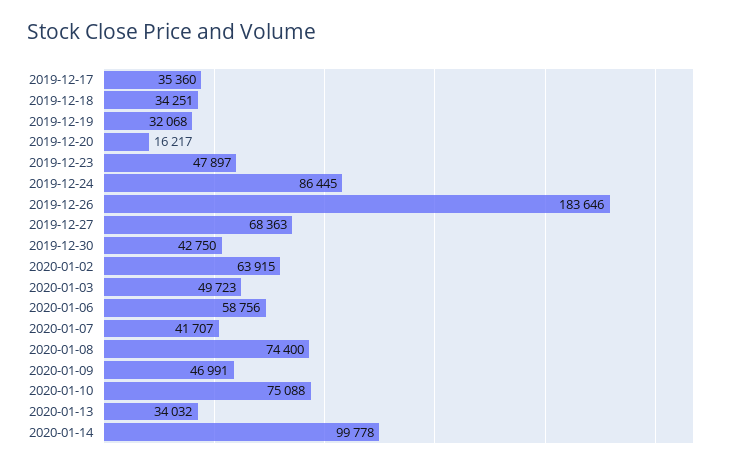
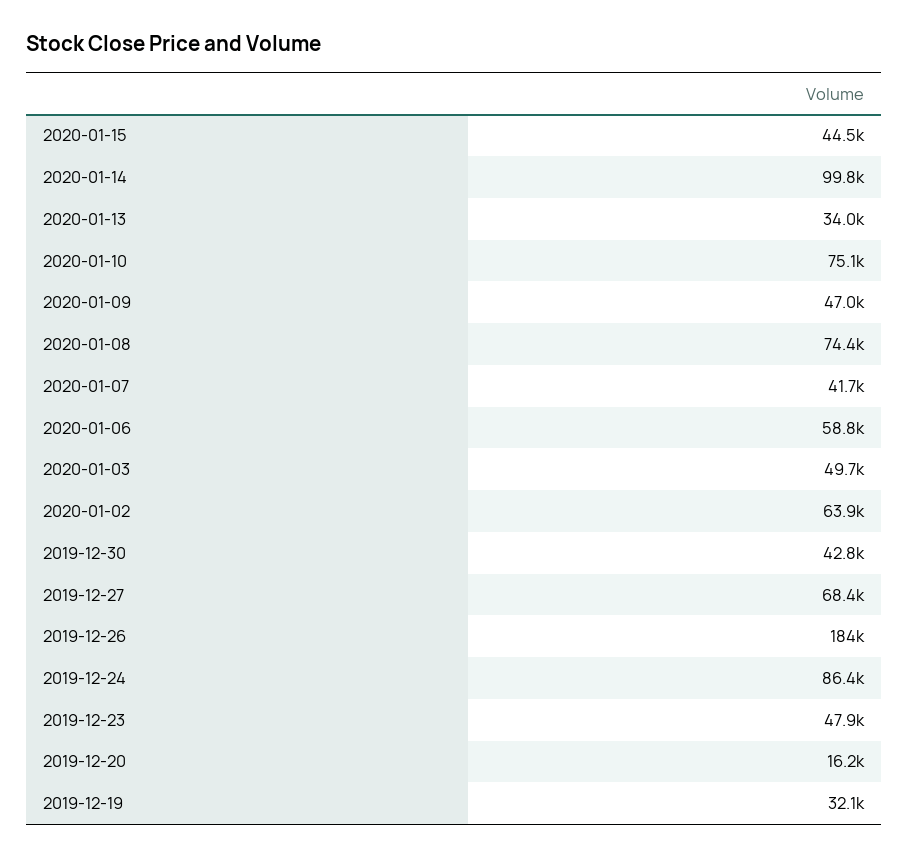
2019-12-17: 35360 -> none
2019-12-18: 34251 -> none
2020-01-15: none -> 44500

